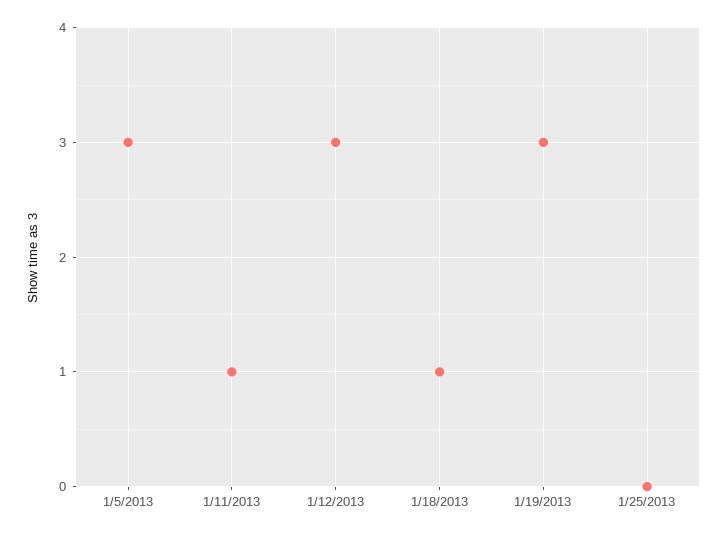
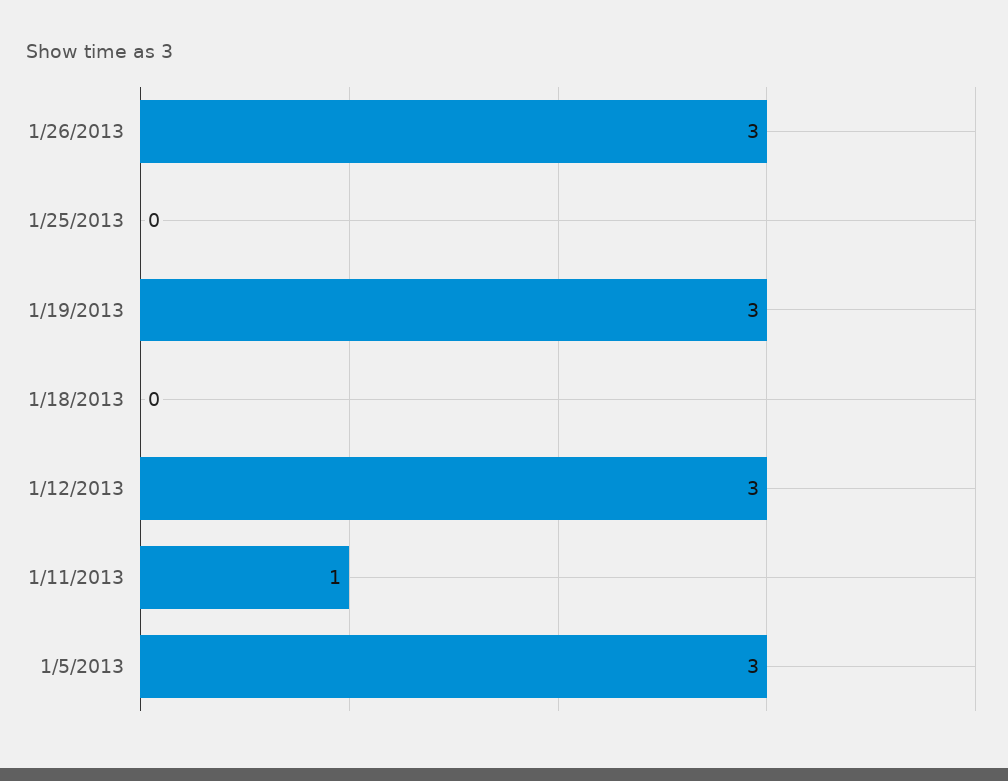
1/18/2013: 1 -> 0
1/26/2013: none -> 3

